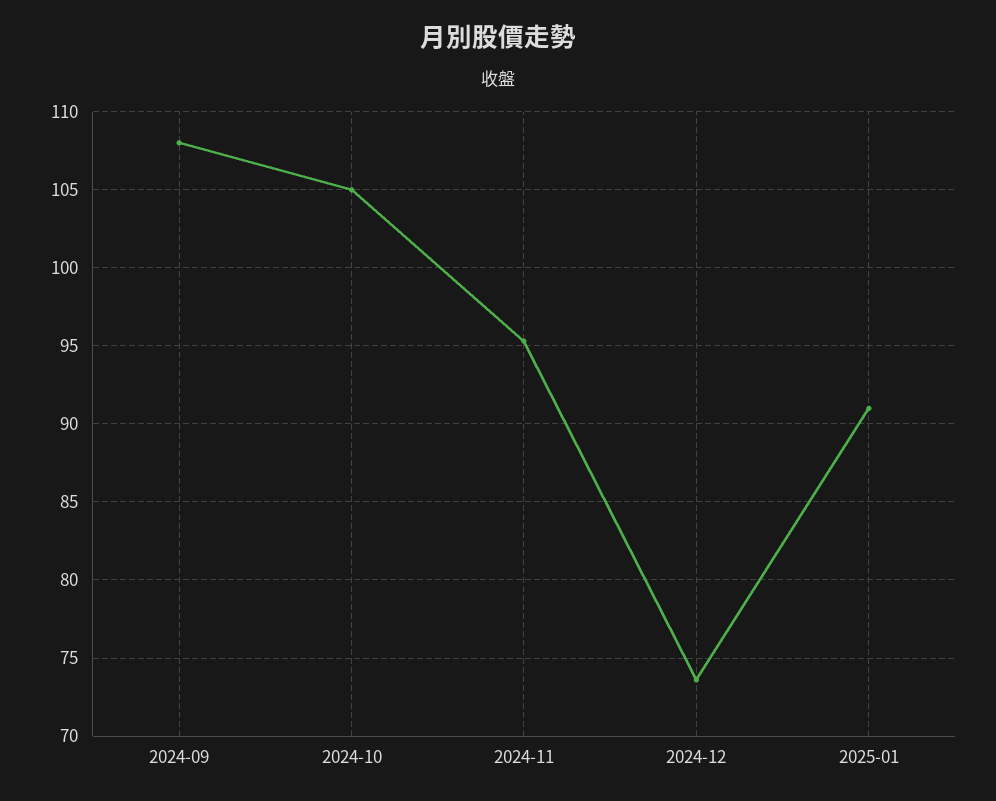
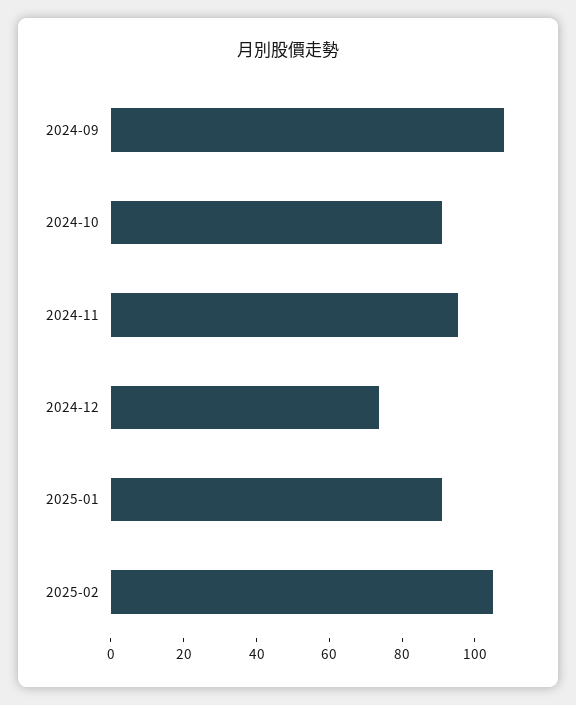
2024-10: 105 -> 90
2025-02: none -> 105

